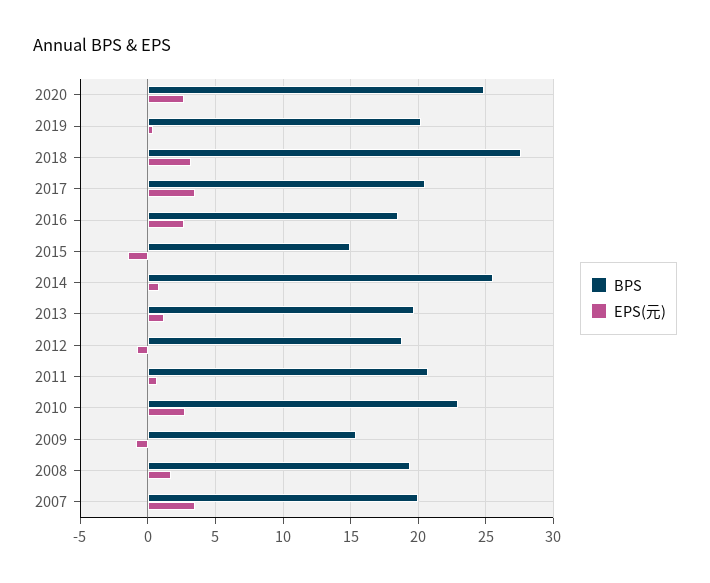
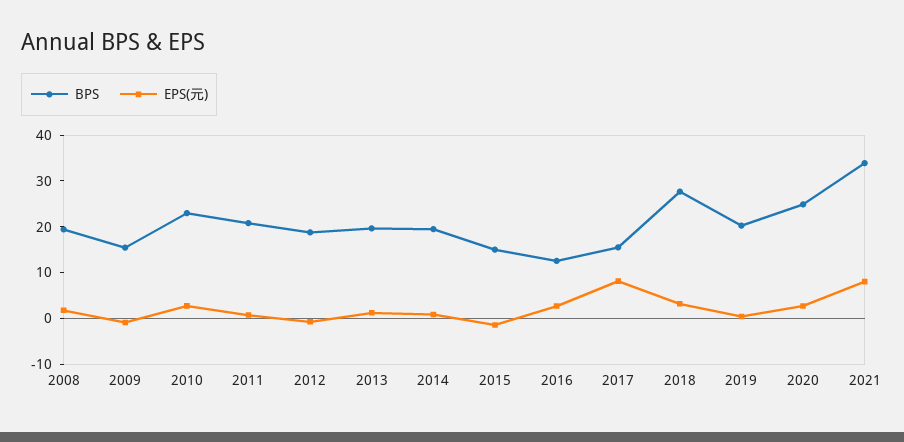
BPS, 2017: 20.5 -> 16
EPS(元), 2017: 3.5 -> 8
BPS, 2016: 18.5 -> 12
BPS, 2014: 25.5 -> 20
BPS, 2007: 20 -> none
EPS(元), 2007: 3.5 -> none
BPS, 2021: none -> 34
EPS(元), 2021: none -> 8

